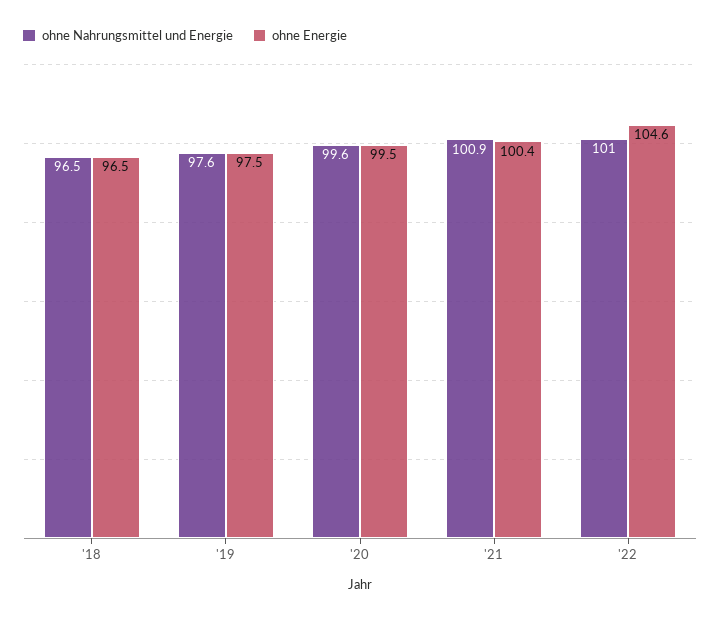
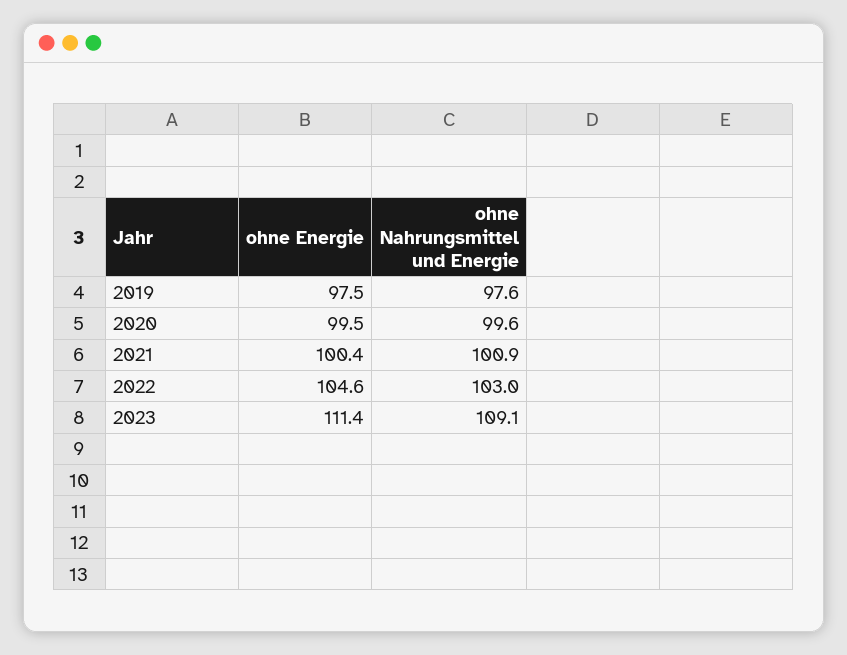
ohne Nahrungsmittel und Energie, '18: 96.5 -> none
ohne Energie, '18: 96.5 -> none
ohne Nahrungsmittel und Energie, '22: 101 -> 103
ohne Energie, 2023: none -> 111.4
ohne Nahrungsmittel und Energie, 2023: none -> 109.1

